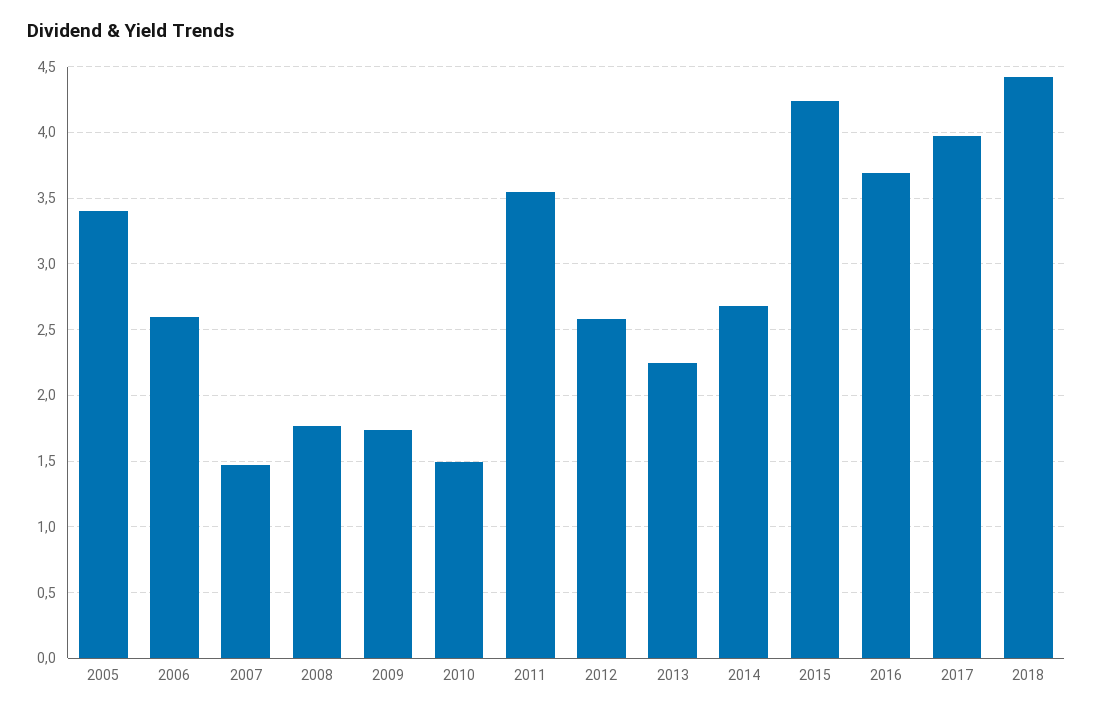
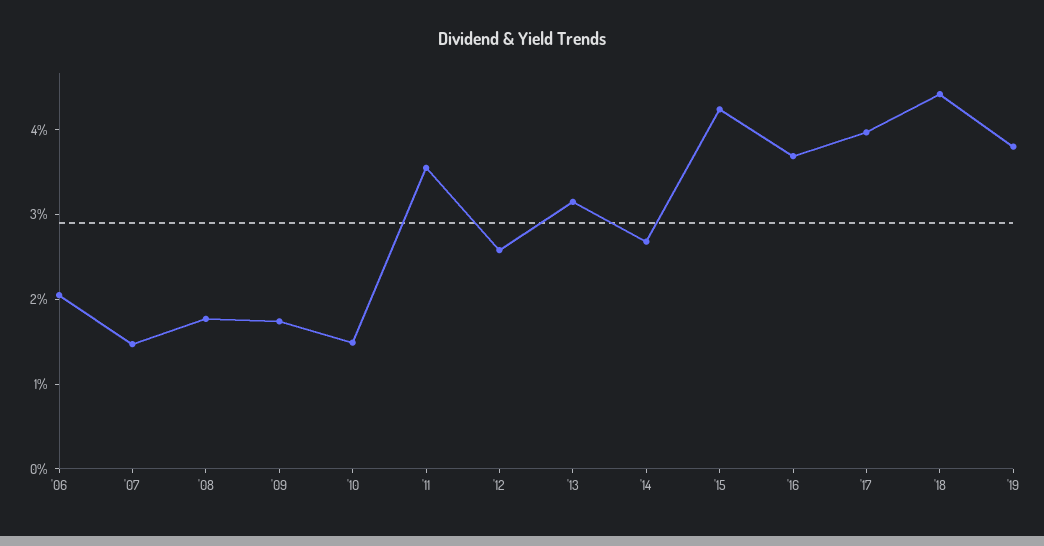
2005: 3.4 -> none
2006: 2.6 -> 2
2013: 2.25 -> 3.2
'19: none -> 3.8

